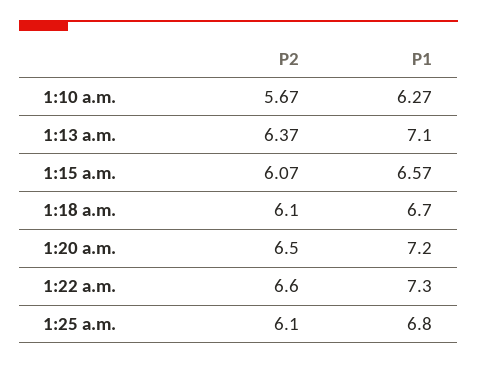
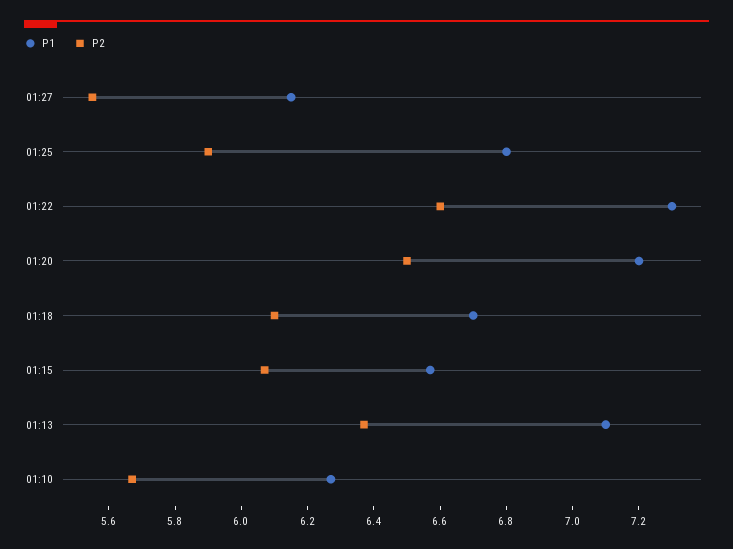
P2, 1:25 a.m.: 6.1 -> 5.9
P1, 01:27: none -> 6.15
P2, 01:27: none -> 5.55

